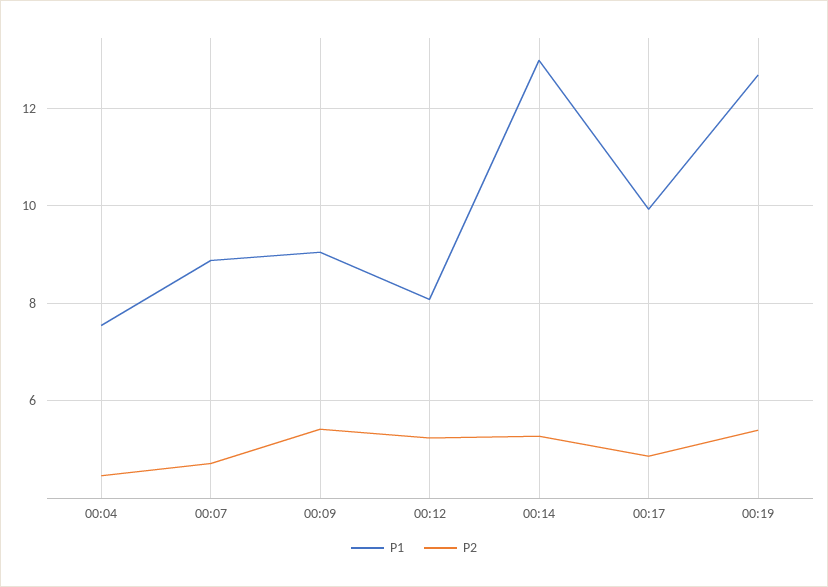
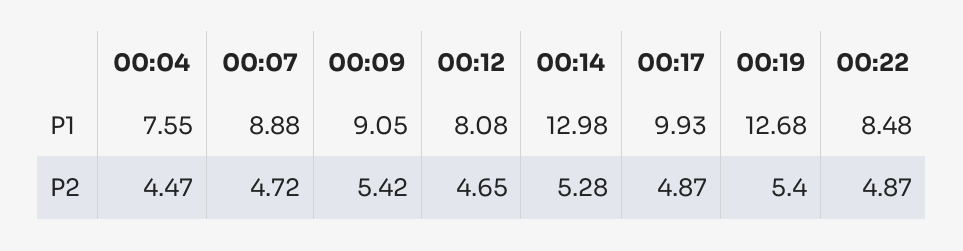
P2, 00:12: 5.2 -> 4.65
P1, 00:22: none -> 8.48
P2, 00:22: none -> 4.87

